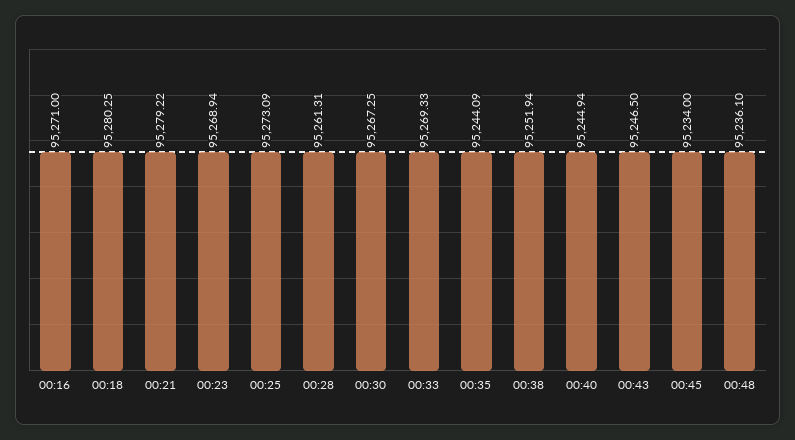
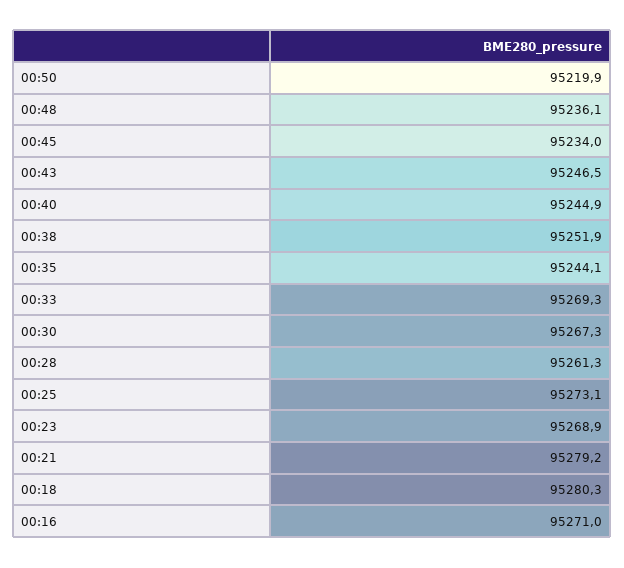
00:50: none -> 95219.9

